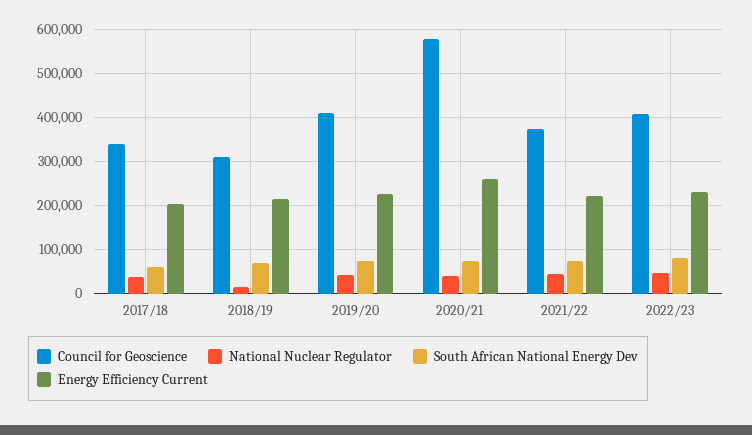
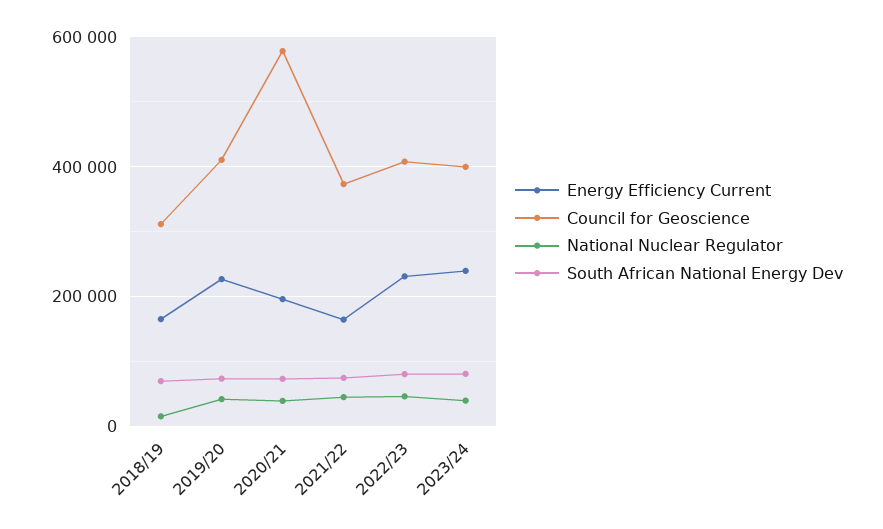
Council for Geoscience, 2017/18: 340000 -> none
National Nuclear Regulator, 2017/18: 40000 -> none
South African National Energy Dev, 2017/18: 60000 -> none
Energy Efficiency Current, 2017/18: 200000 -> none
Energy Efficiency Current, 2018/19: 220000 -> 160000
Energy Efficiency Current, 2020/21: 260000 -> 200000
Energy Efficiency Current, 2021/22: 220000 -> 160000
Energy Efficiency Current, 2023/24: none -> 240000
Council for Geoscience, 2023/24: none -> 400000
National Nuclear Regulator, 2023/24: none -> 40000
South African National Energy Dev, 2023/24: none -> 80000

